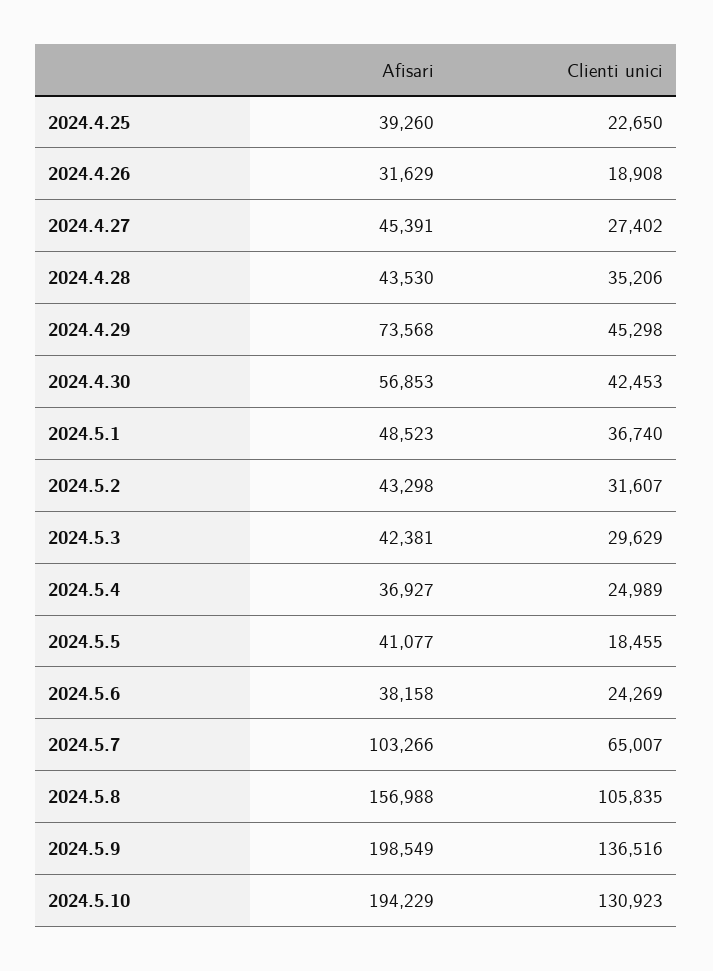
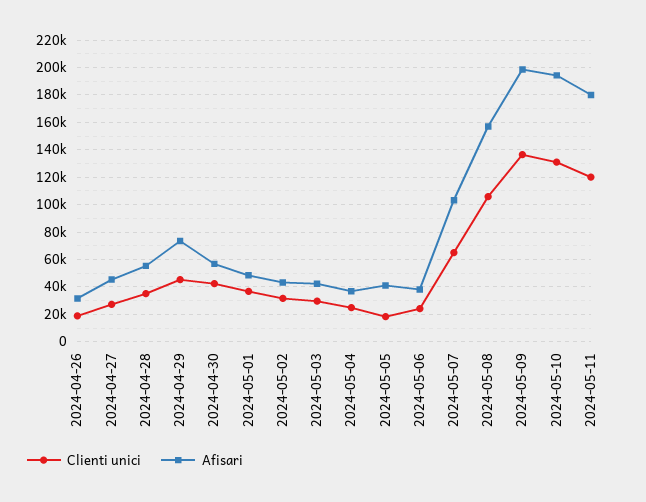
Afisari, 2024.4.25: 39260 -> none
Clienti unici, 2024.4.25: 22650 -> none
Afisari, 2024.4.28: 43530 -> 55000
Clienti unici, 2024-05-11: none -> 120000
Afisari, 2024-05-11: none -> 180000

